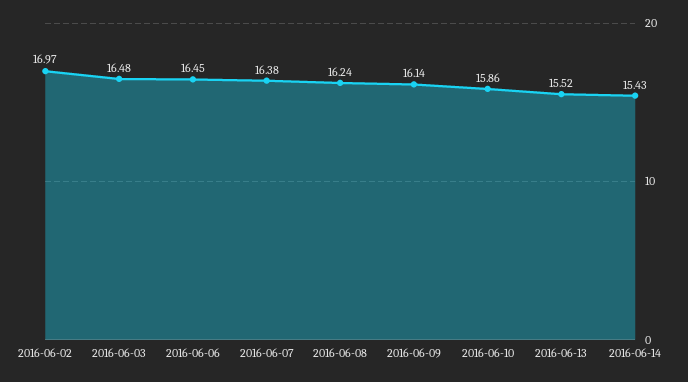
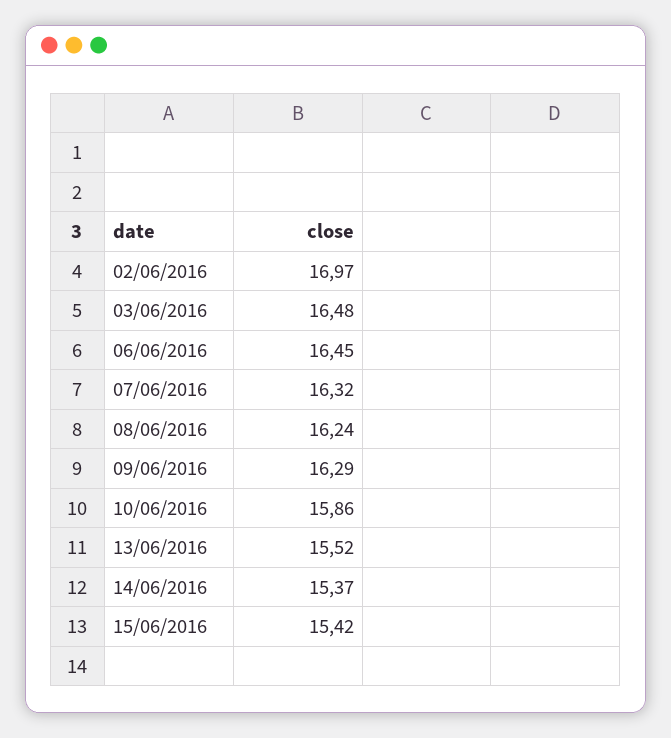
2016-06-07: 16.38 -> 16.32
2016-06-09: 16.14 -> 16.29
2016-06-14: 15.43 -> 15.37
15/06/2016: none -> 15.42

